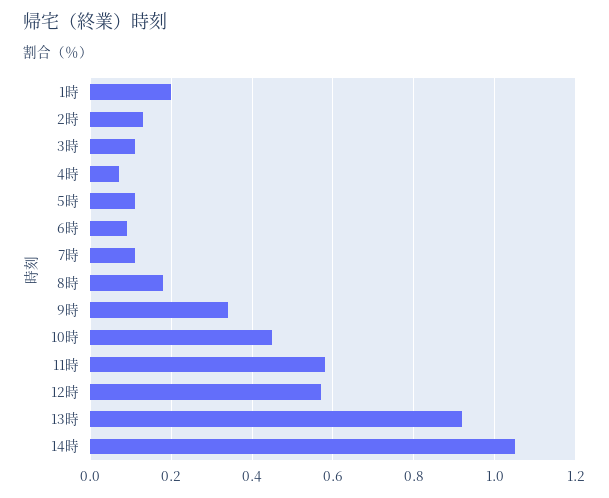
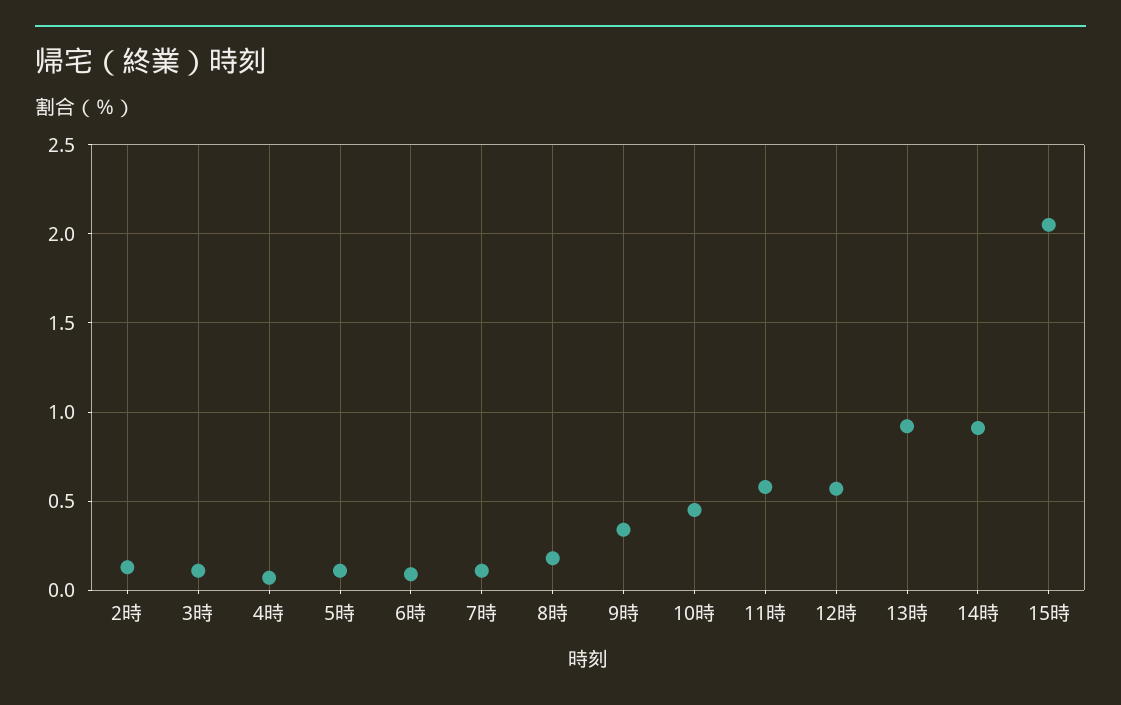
1時: 0.2 -> none
14時: 1.05 -> 0.9
15時: none -> 2.05

